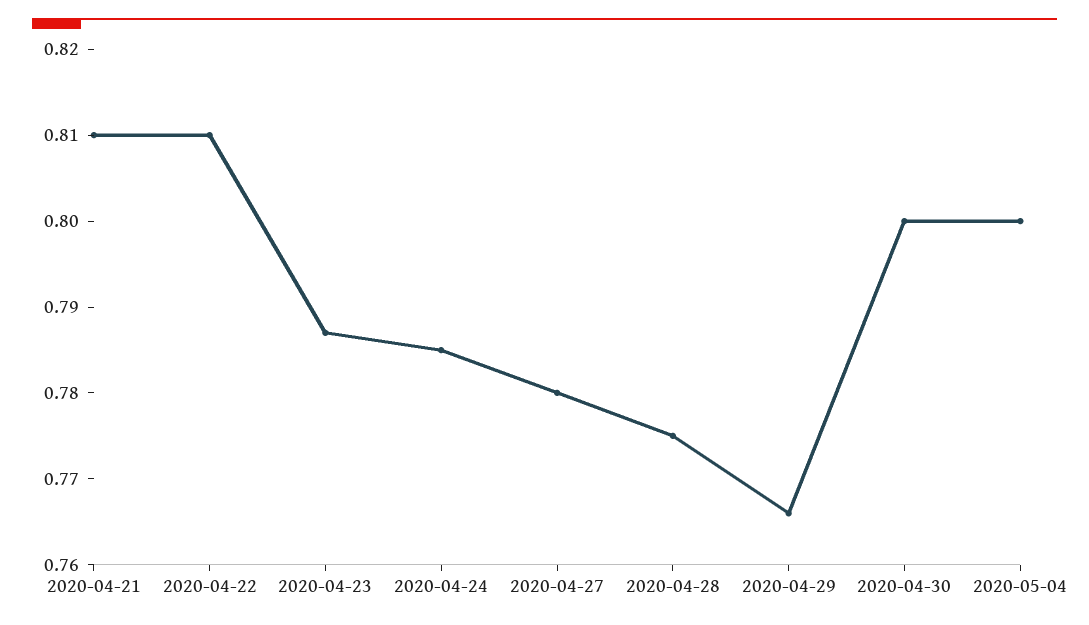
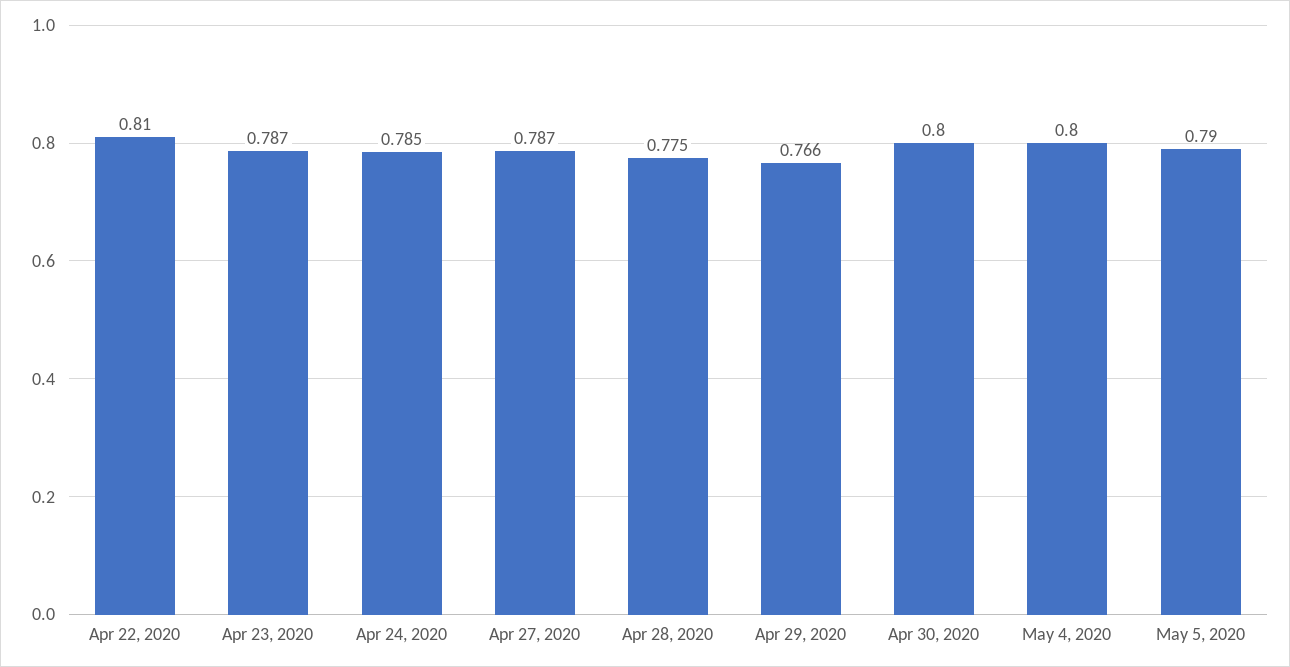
2020-04-21: 0.81 -> none
2020-04-27: 0.78 -> 0.787
May 5, 2020: none -> 0.79

